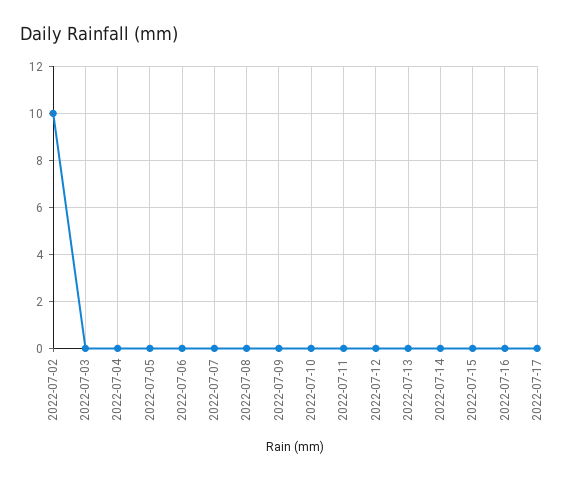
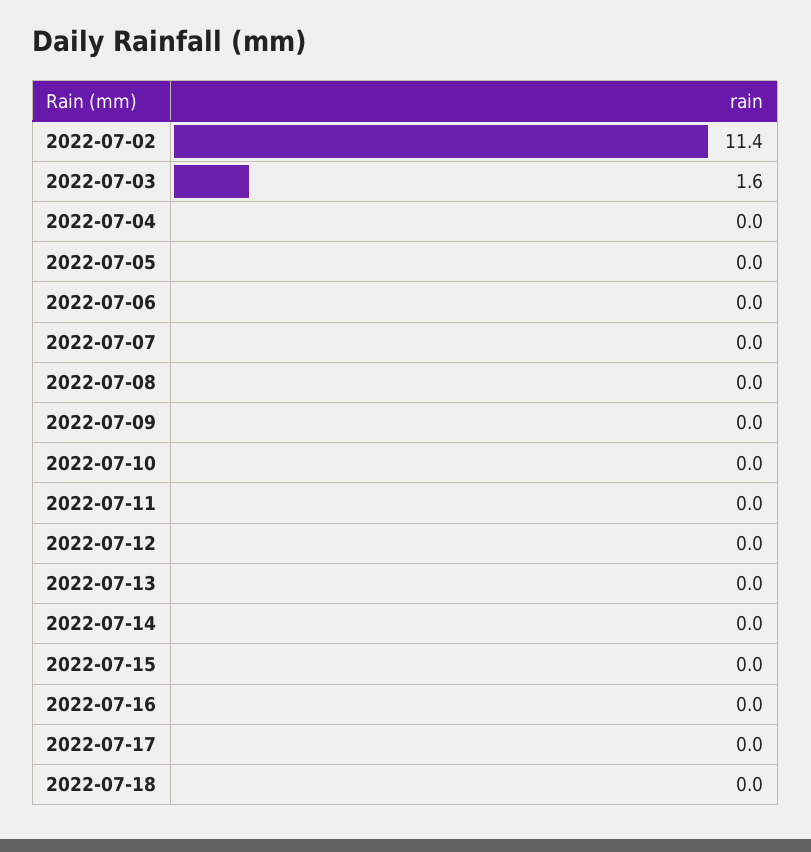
2022-07-02: 10 -> 11.4
2022-07-03: 0 -> 1.6
2022-07-18: none -> 0

